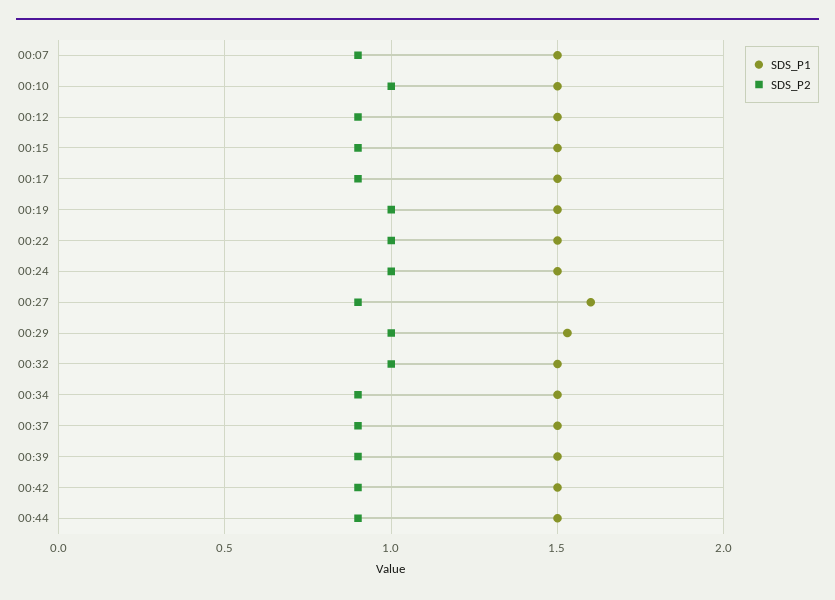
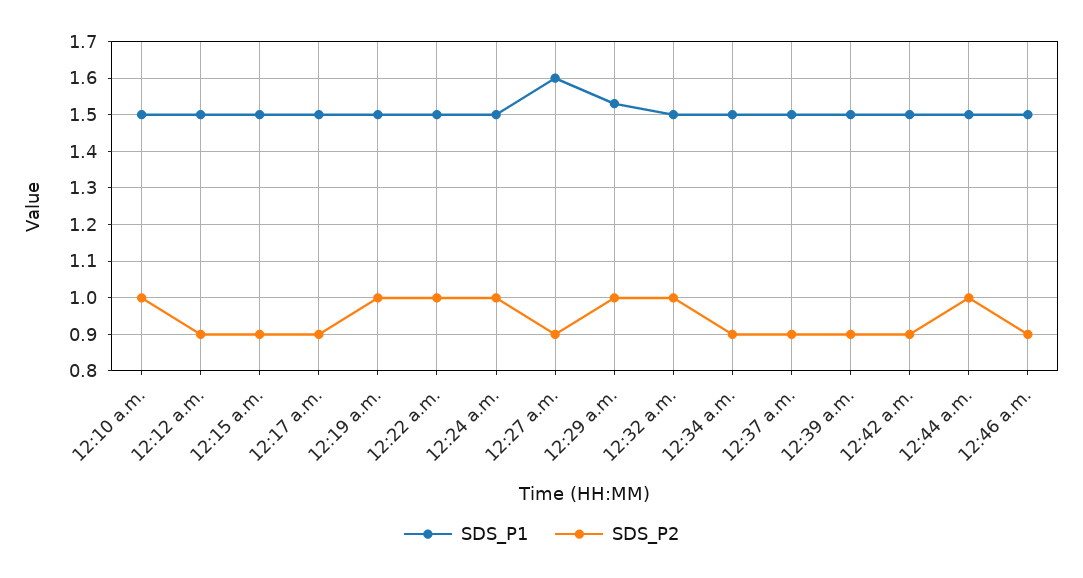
SDS_P1, 00:07: 1.5 -> none
SDS_P2, 00:07: 0.9 -> none
SDS_P2, 00:44: 0.9 -> 1
SDS_P1, 12:46 a.m.: none -> 1.5
SDS_P2, 12:46 a.m.: none -> 0.9

